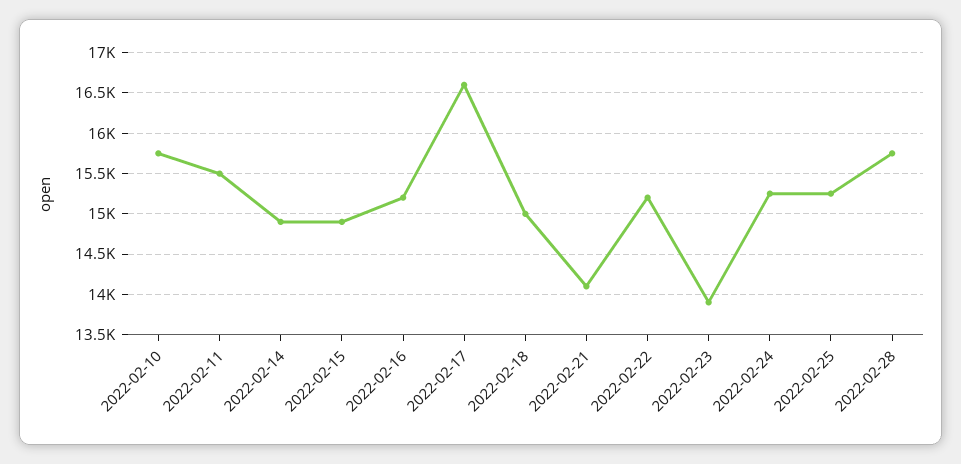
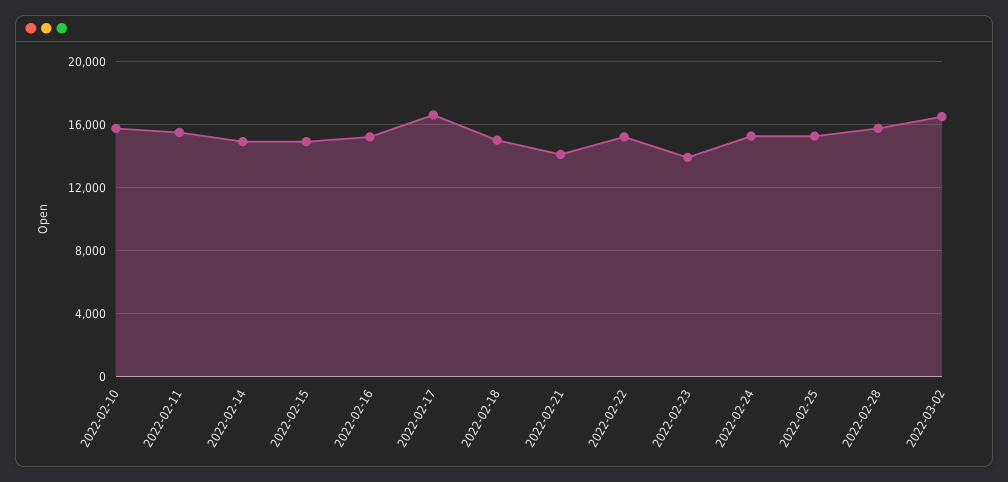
2022-03-02: none -> 16500

